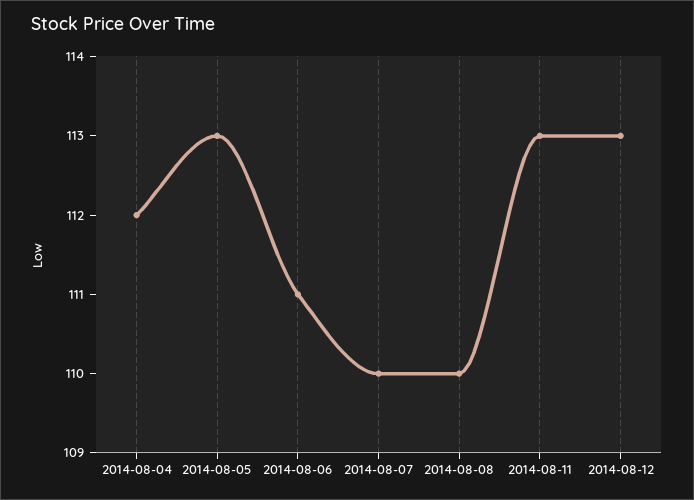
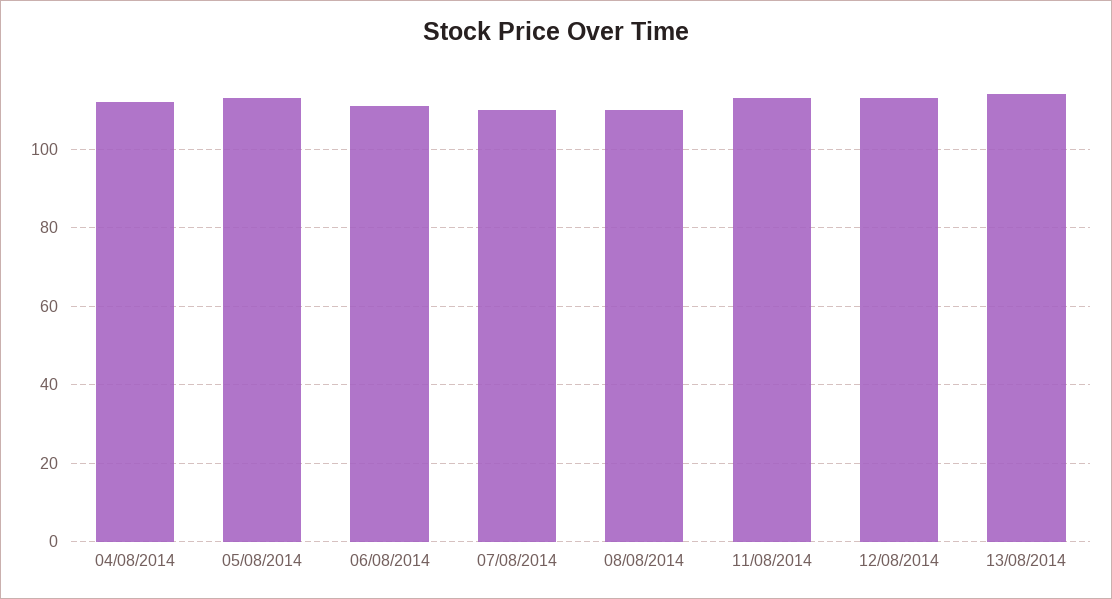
13/08/2014: none -> 115

